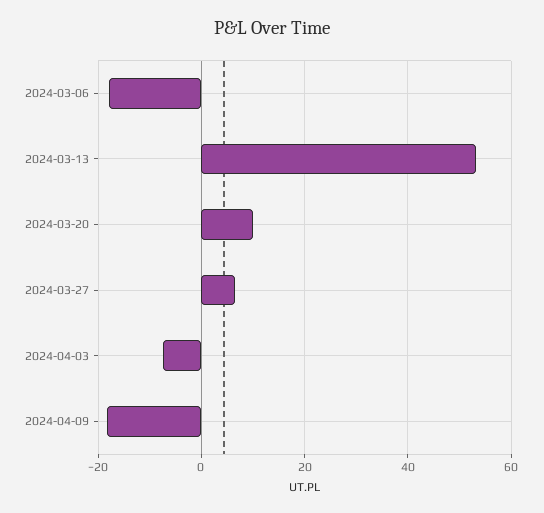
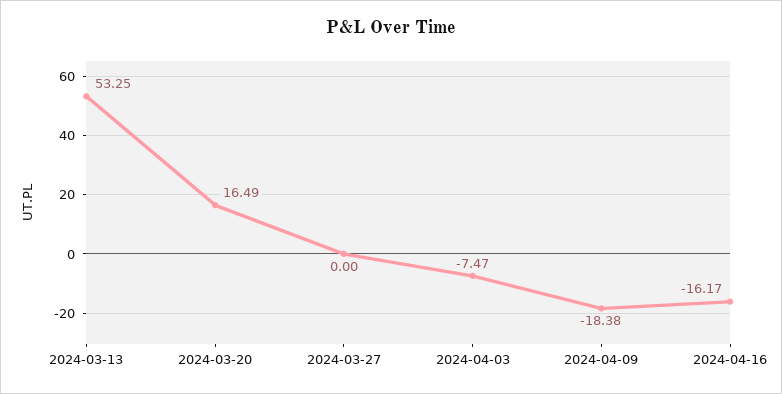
2024-03-06: -18 -> none
2024-03-20: 10 -> 16.49
2024-03-27: 6 -> 0
2024-04-16: none -> -16.17

